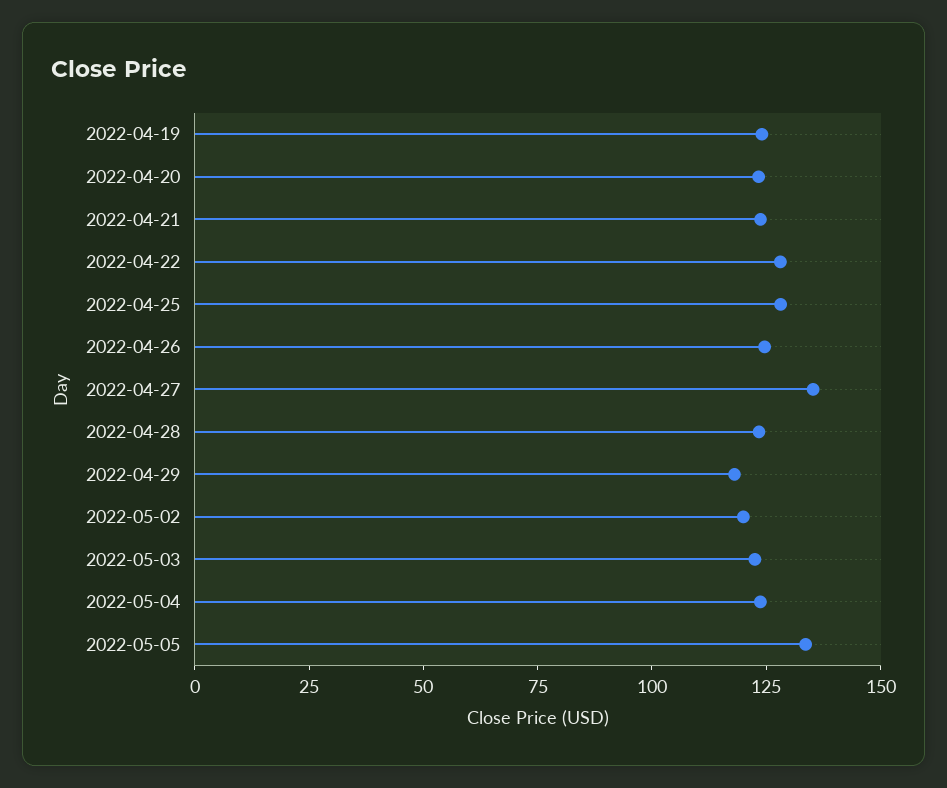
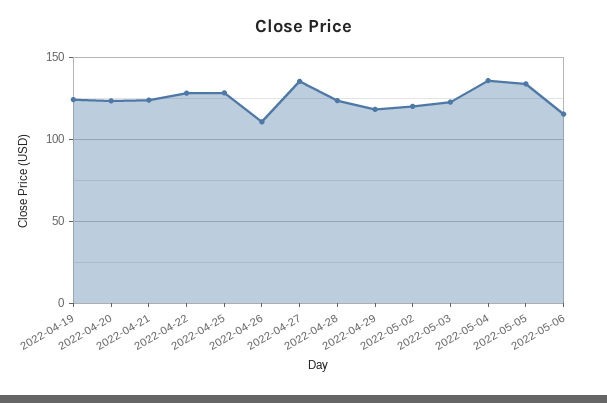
2022-04-26: 125 -> 110
2022-05-04: 125 -> 135
2022-05-06: none -> 115

